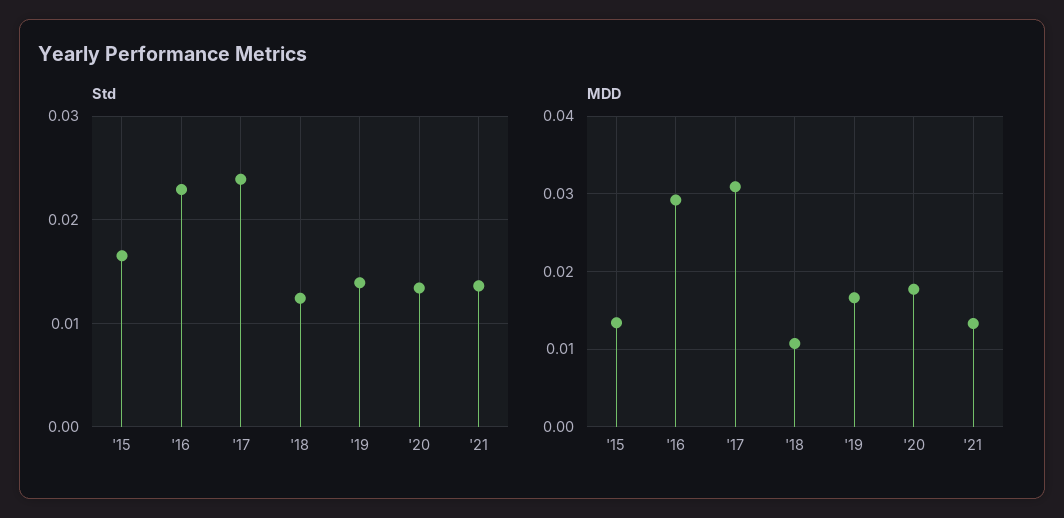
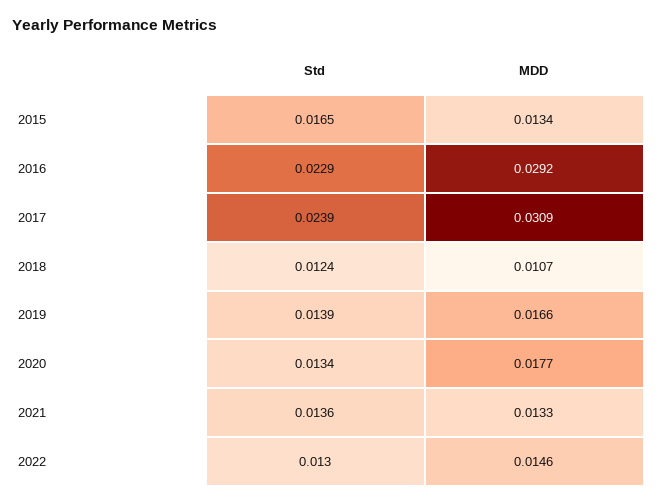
Std, 2022: none -> 0.013
MDD, 2022: none -> 0.0146

